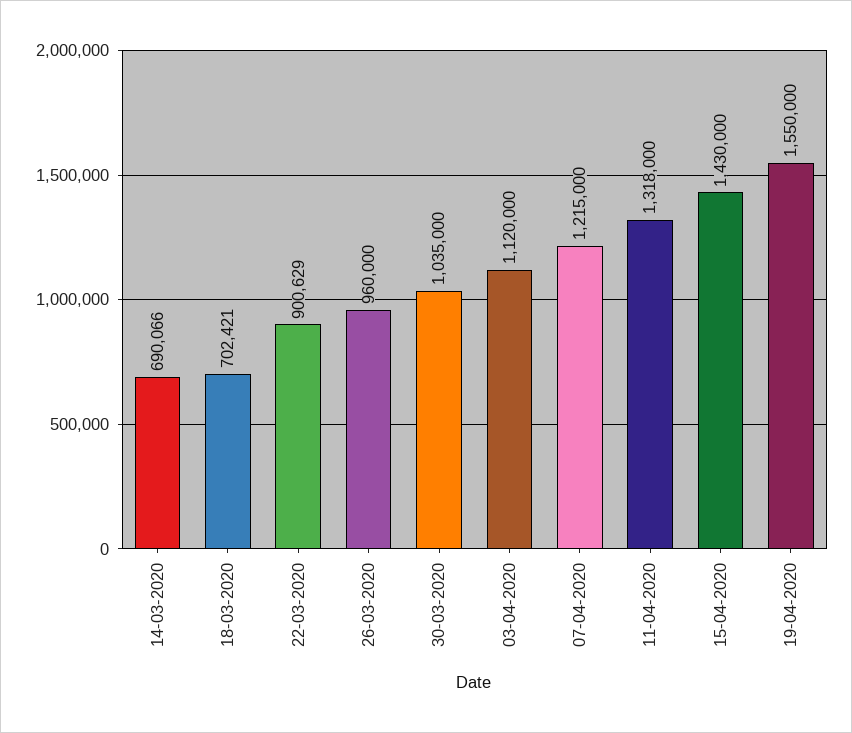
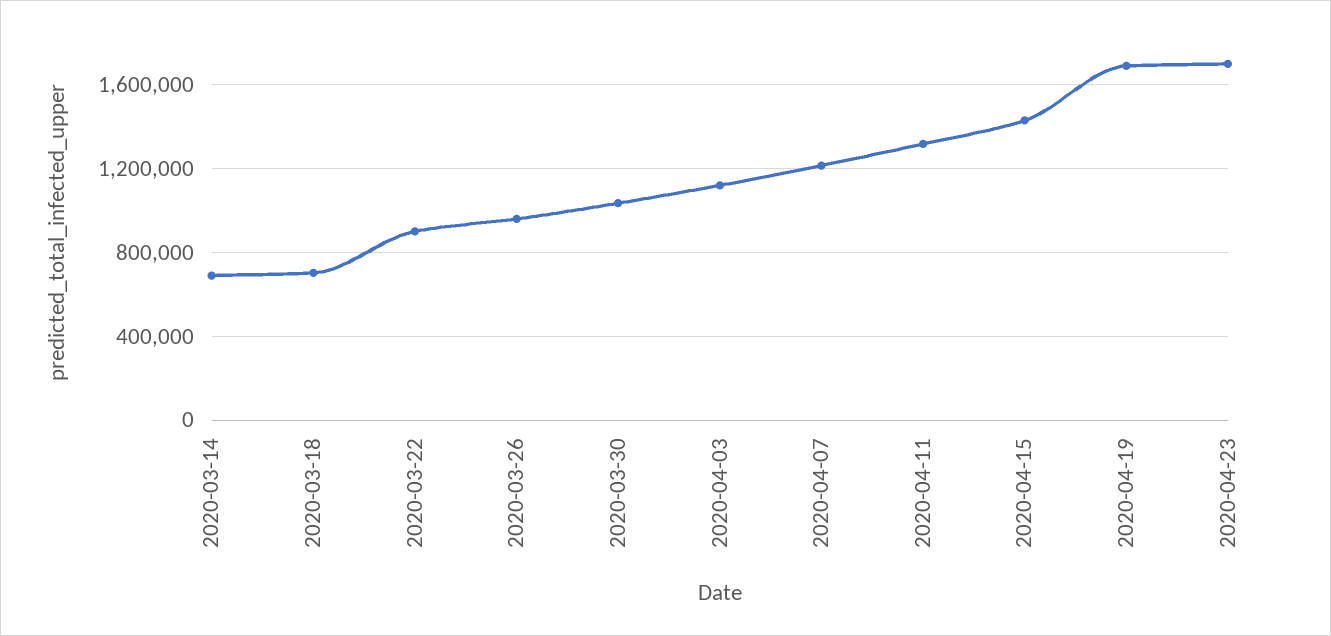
19-04-2020: 1550000 -> 1700000
2020-04-23: none -> 1700000

